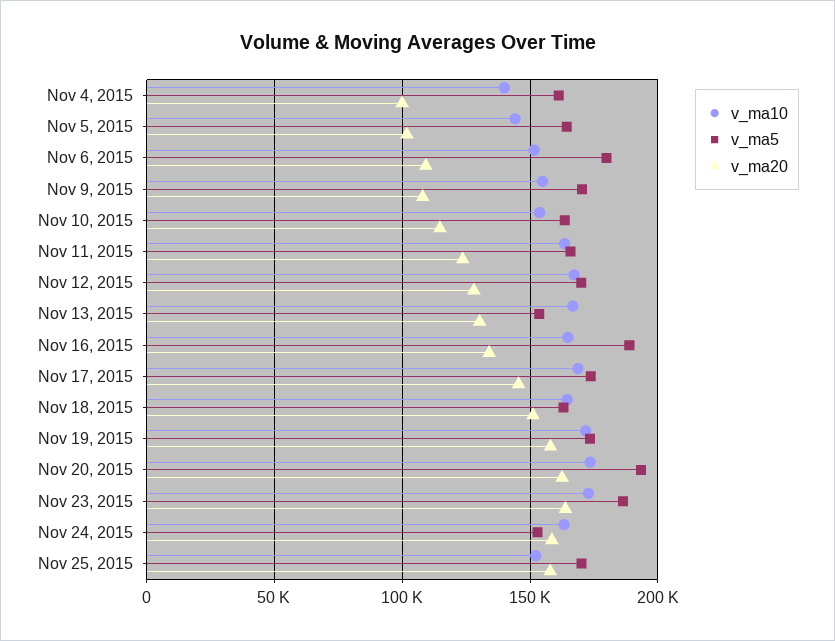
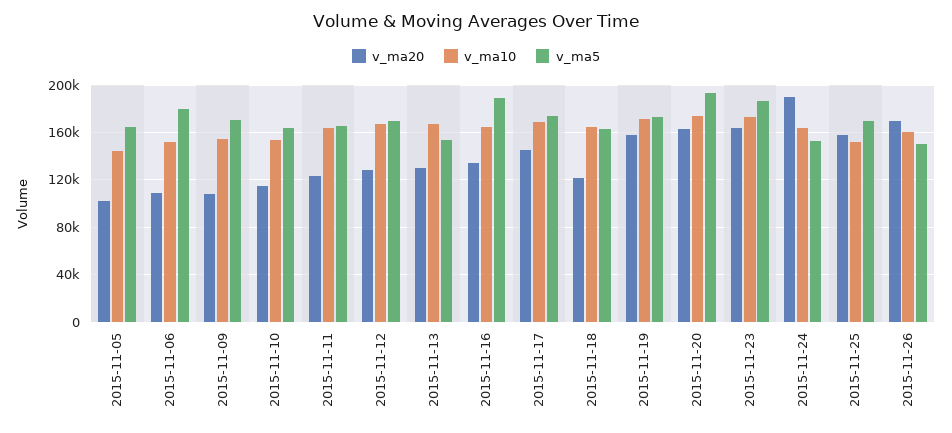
v_ma10, Nov 4, 2015: 140000 -> none
v_ma5, Nov 4, 2015: 160000 -> none
v_ma20, Nov 4, 2015: 100000 -> none
v_ma20, Nov 18, 2015: 150000 -> 120000
v_ma20, Nov 24, 2015: 160000 -> 190000
v_ma20, 2015-11-26: none -> 170000
v_ma10, 2015-11-26: none -> 160000
v_ma5, 2015-11-26: none -> 150000

